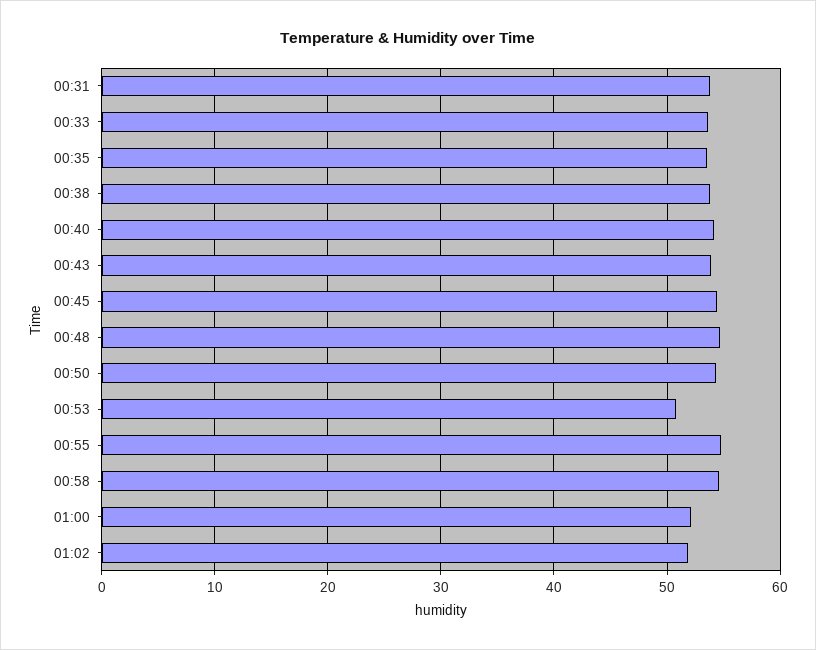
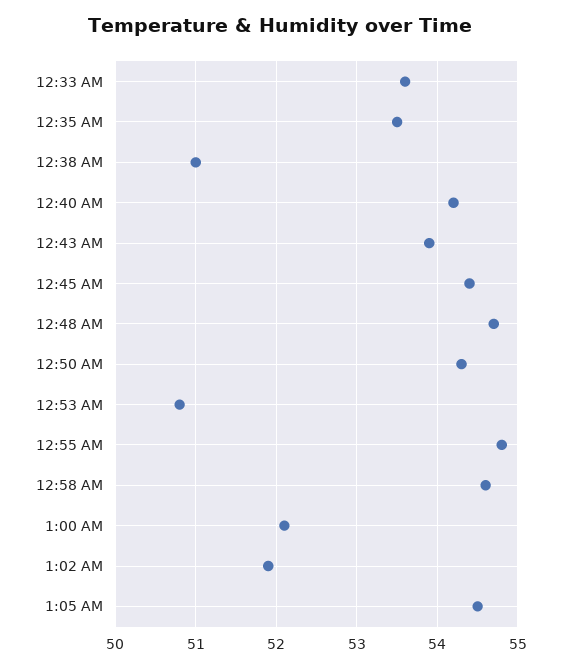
00:31: 54 -> none
00:38: 54 -> 51
1:05 AM: none -> 54.5

